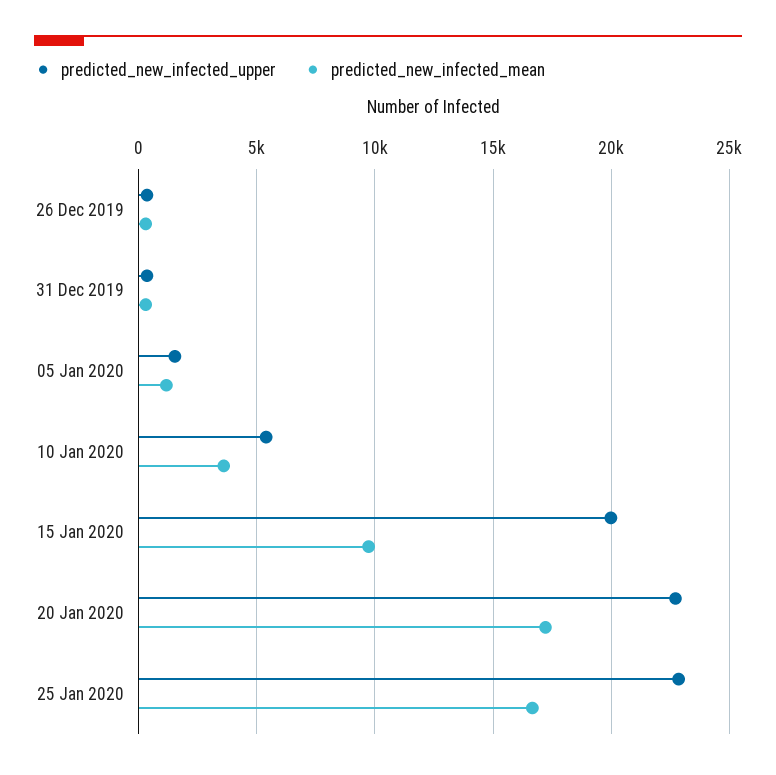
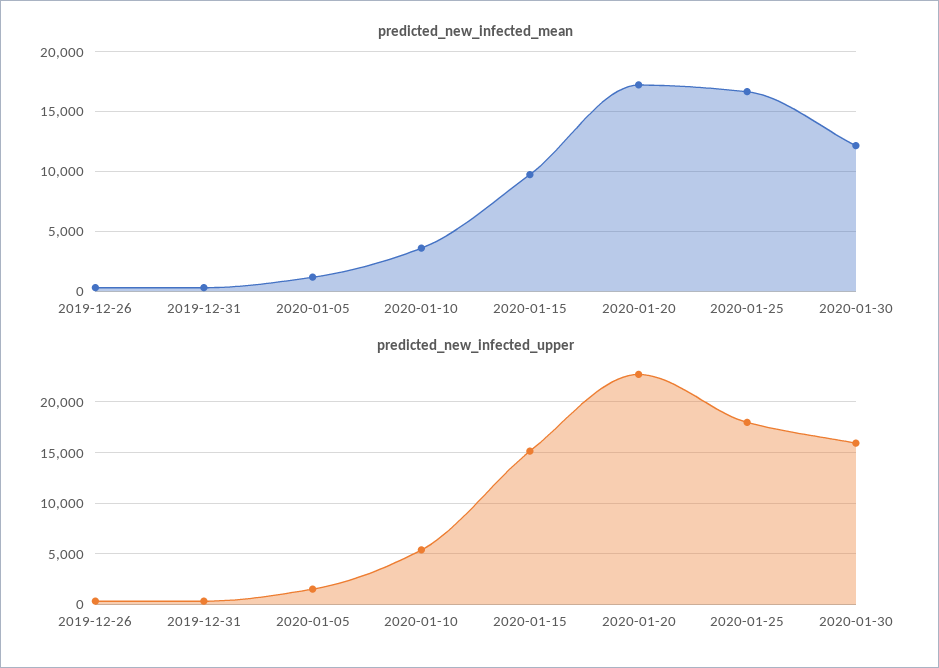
predicted_new_infected_upper, 15 Jan 2020: 20000 -> 15000
predicted_new_infected_upper, 25 Jan 2020: 23000 -> 18000
predicted_new_infected_mean, 2020-01-30: none -> 12000
predicted_new_infected_upper, 2020-01-30: none -> 16000

